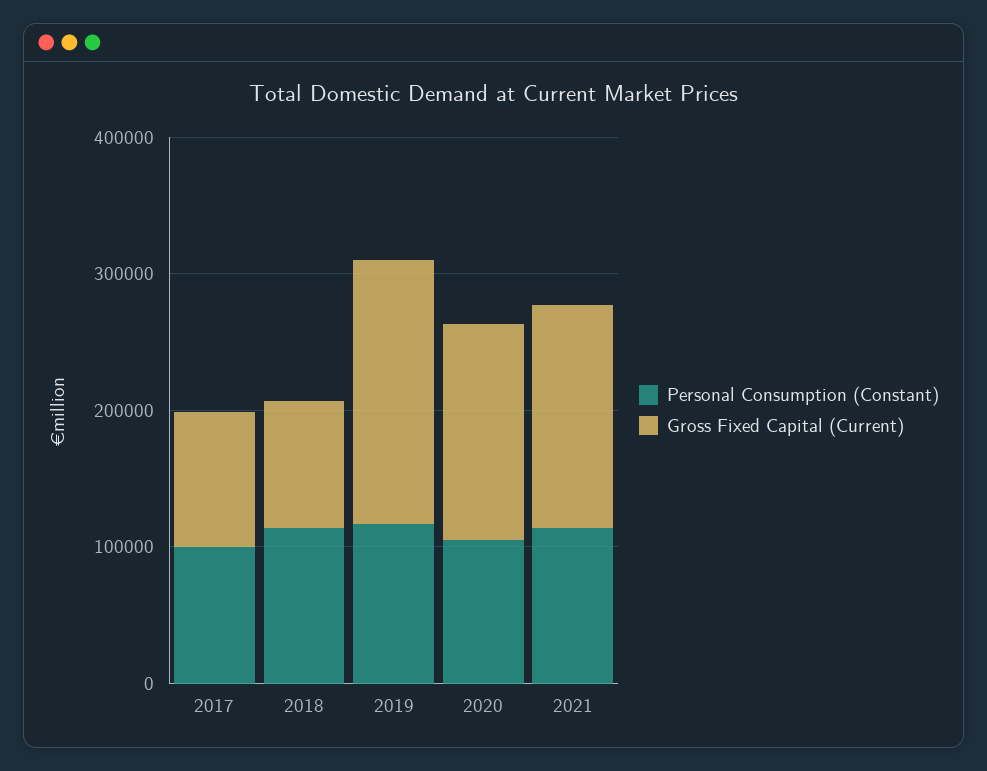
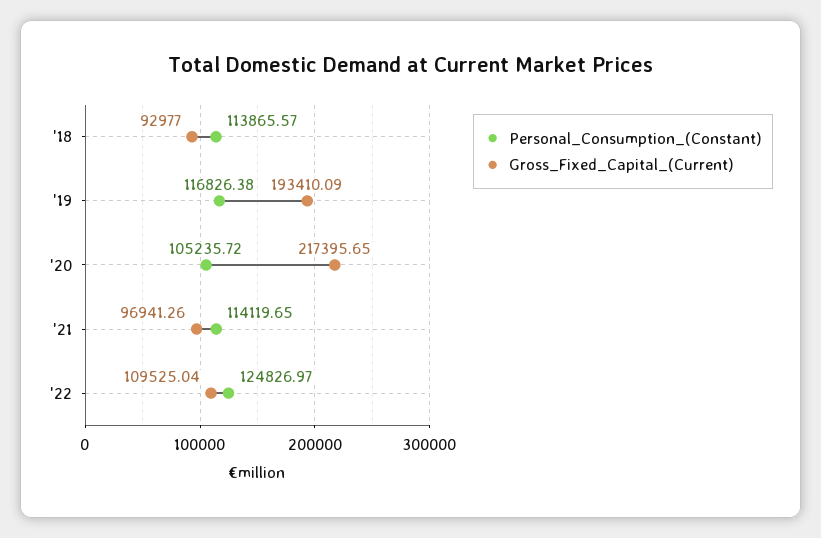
Personal Consumption (Constant), 2017: 100000 -> none
Gross Fixed Capital (Current), 2017: 100000 -> none
Gross Fixed Capital (Current), 2020: 160000 -> 217395.65
Gross Fixed Capital (Current), 2021: 160000 -> 96941.26
Personal Consumption (Constant), '22: none -> 124826.97
Gross Fixed Capital (Current), '22: none -> 109525.04

